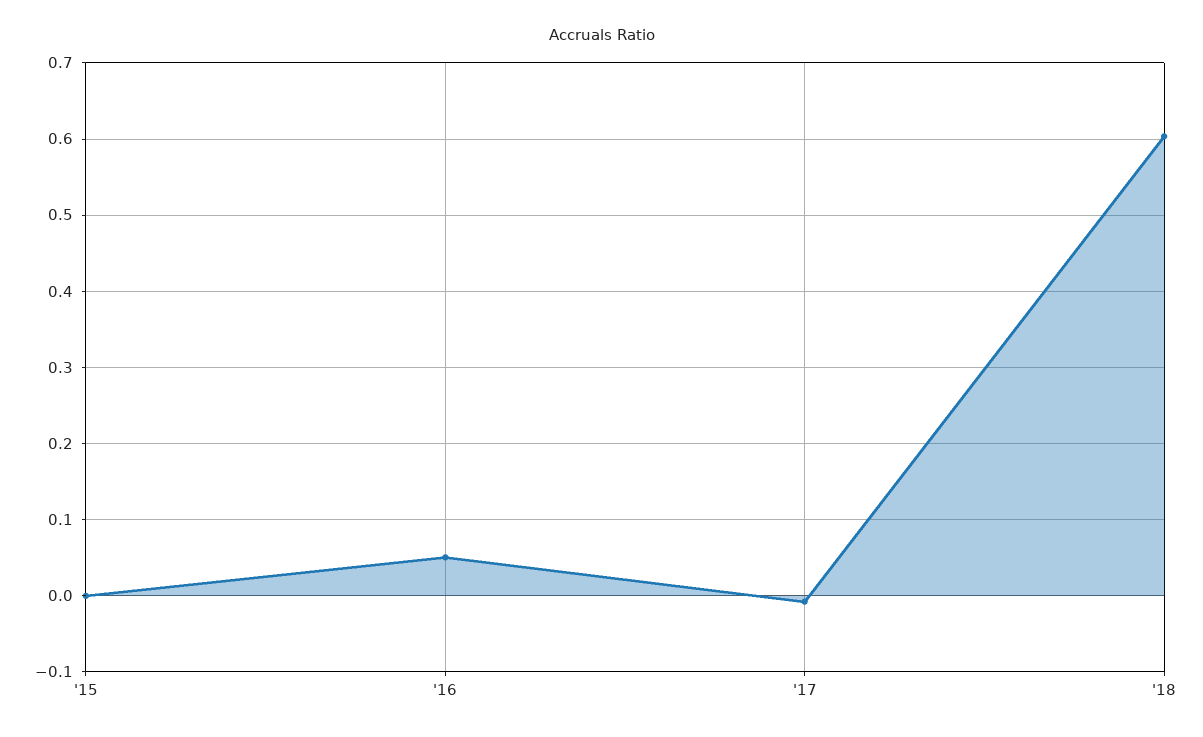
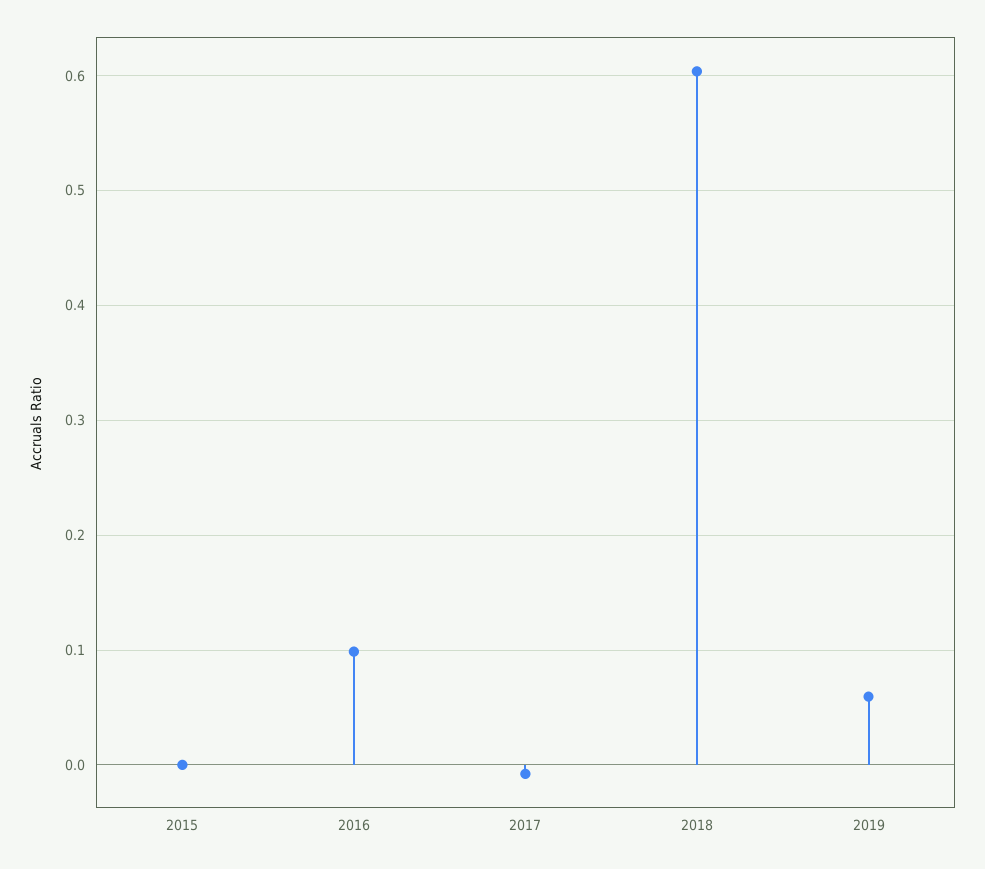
'16: 0.05 -> 0.1
2019: none -> 0.06

